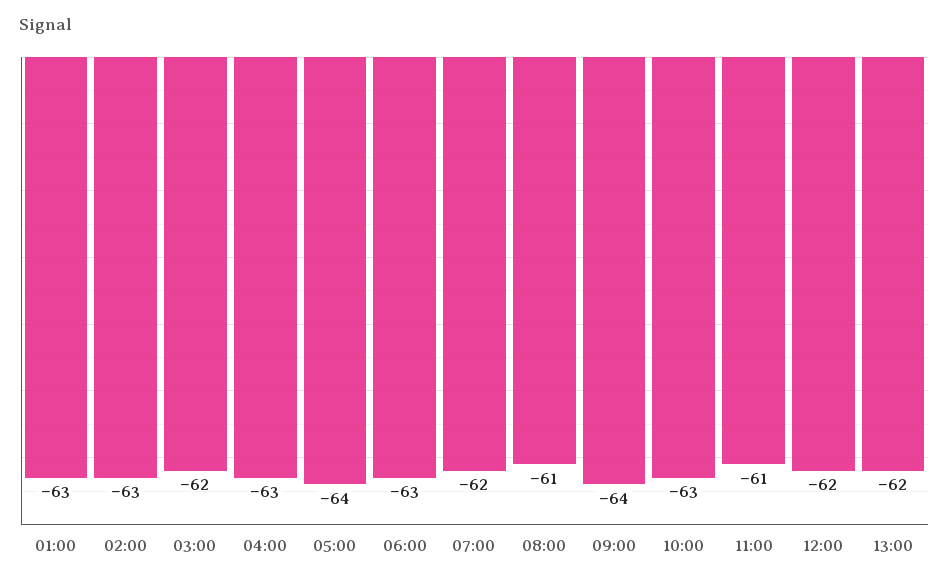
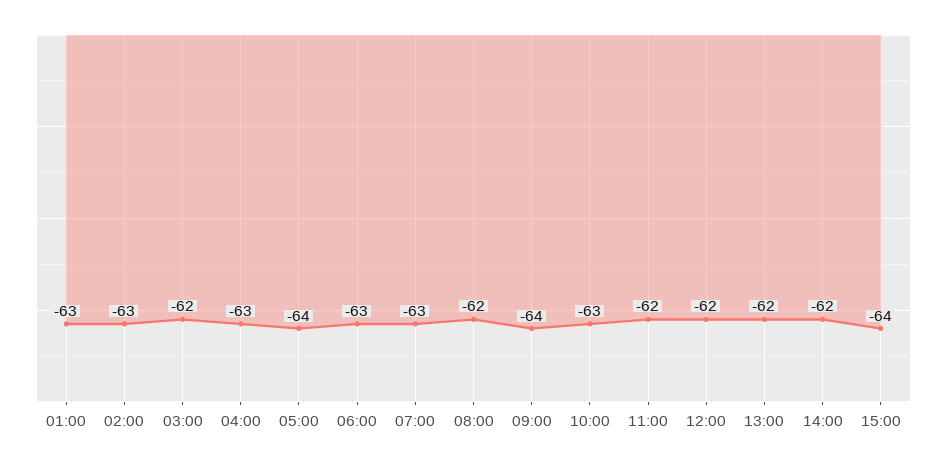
07:00: -62 -> -63
08:00: -61 -> -62
11:00: -61 -> -62
14:00: none -> -62
15:00: none -> -64

